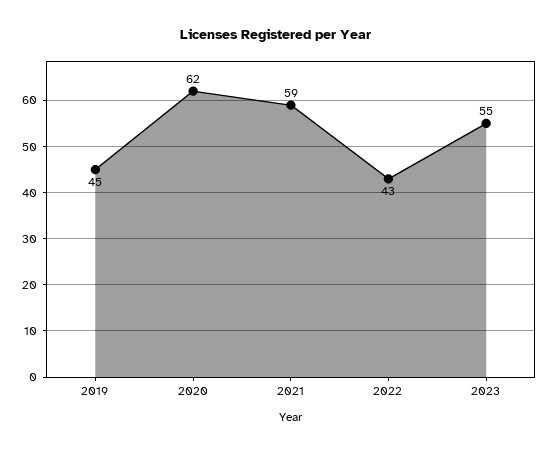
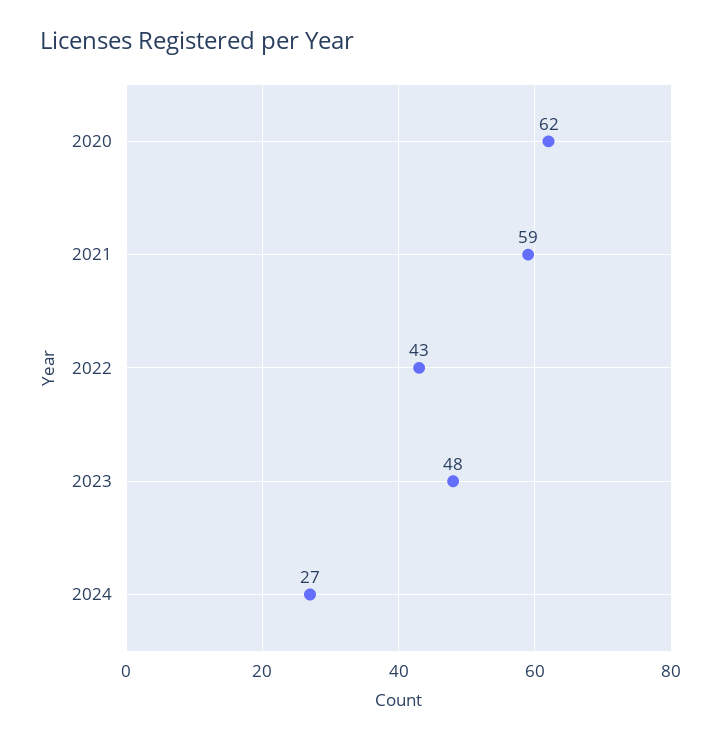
2019: 45 -> none
2023: 55 -> 48
2024: none -> 27

